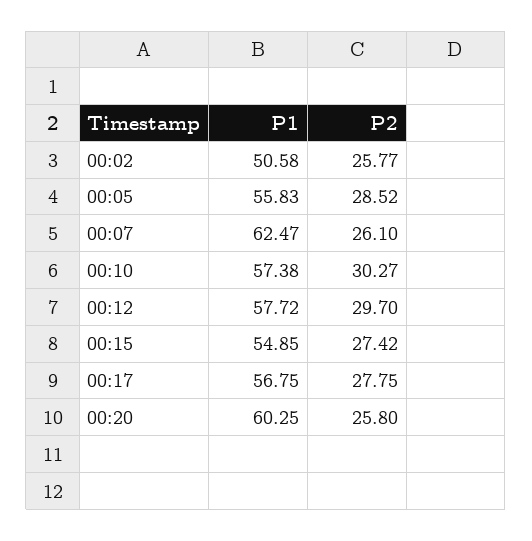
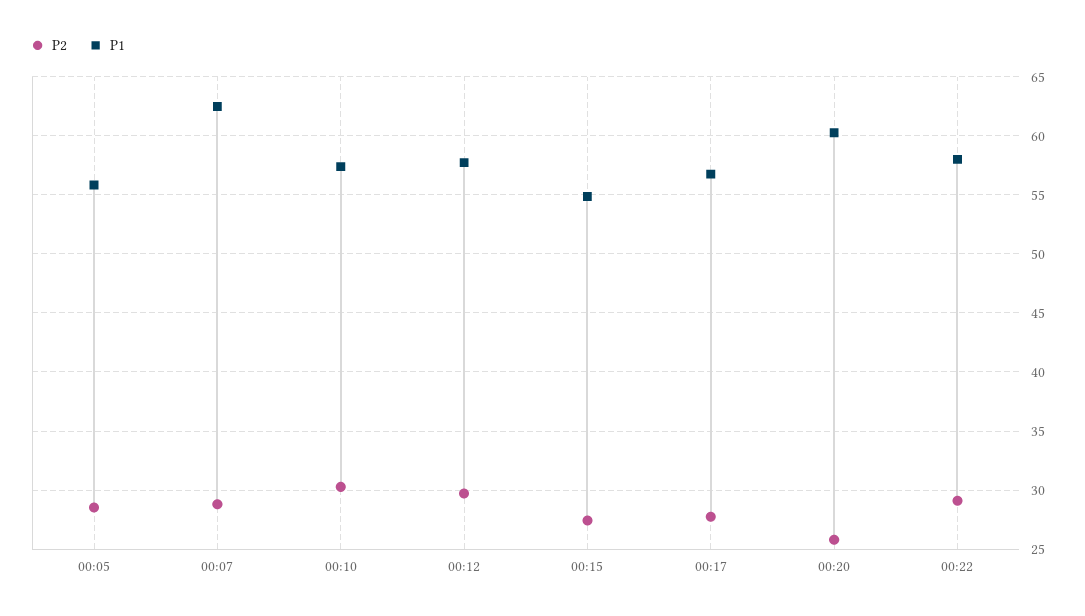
P1, 00:02: 50.58 -> none
P2, 00:02: 25.77 -> none
P2, 00:07: 26.1 -> 29
P2, 00:22: none -> 29
P1, 00:22: none -> 58

